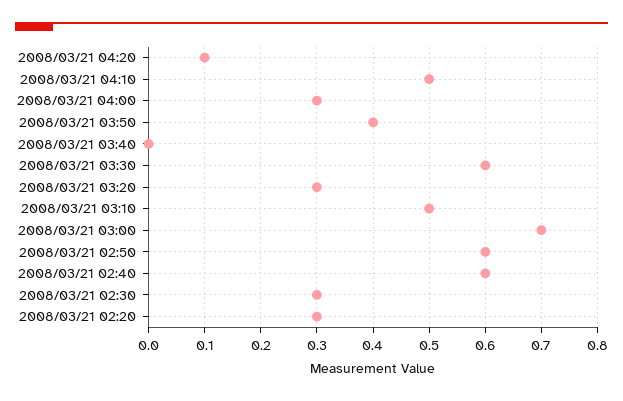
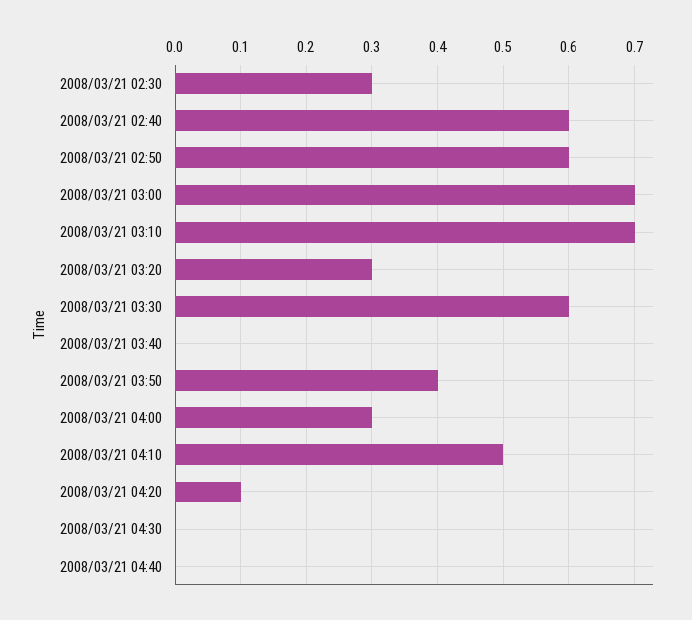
2008/03/21 03:10: 0.5 -> 0.7
2008/03/21 02:20: 0.3 -> none
2008/03/21 04:30: none -> 0
2008/03/21 04:40: none -> 0

